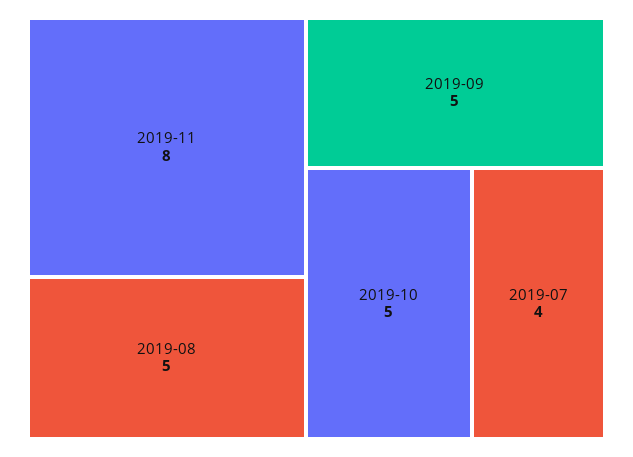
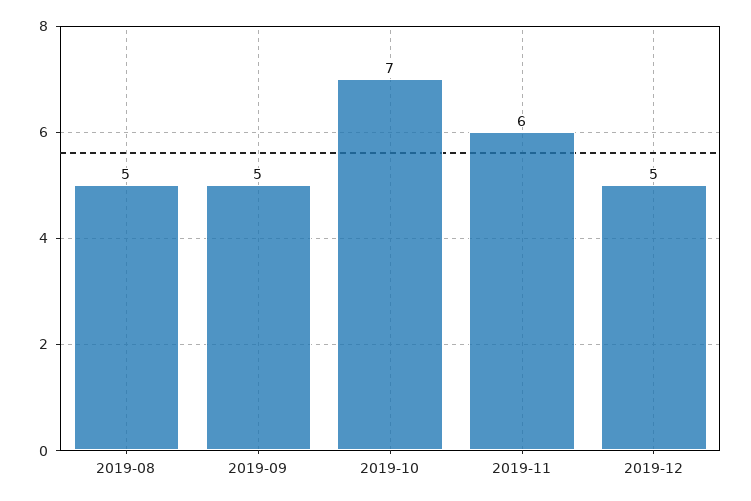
2019-11: 8 -> 6
2019-10: 5 -> 7
2019-07: 4 -> none
2019-12: none -> 5

